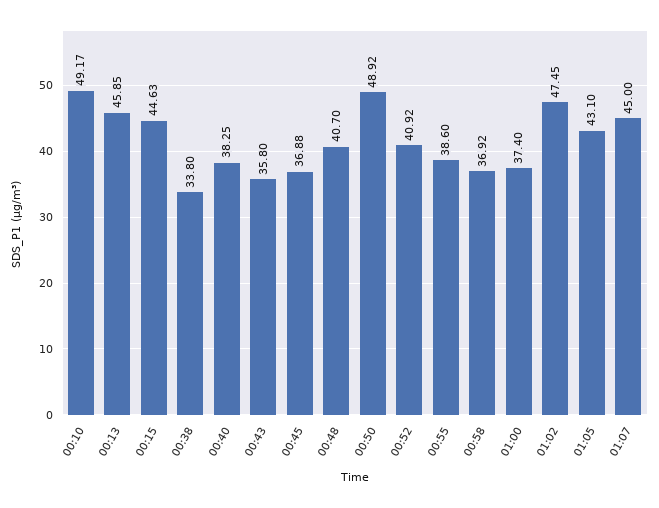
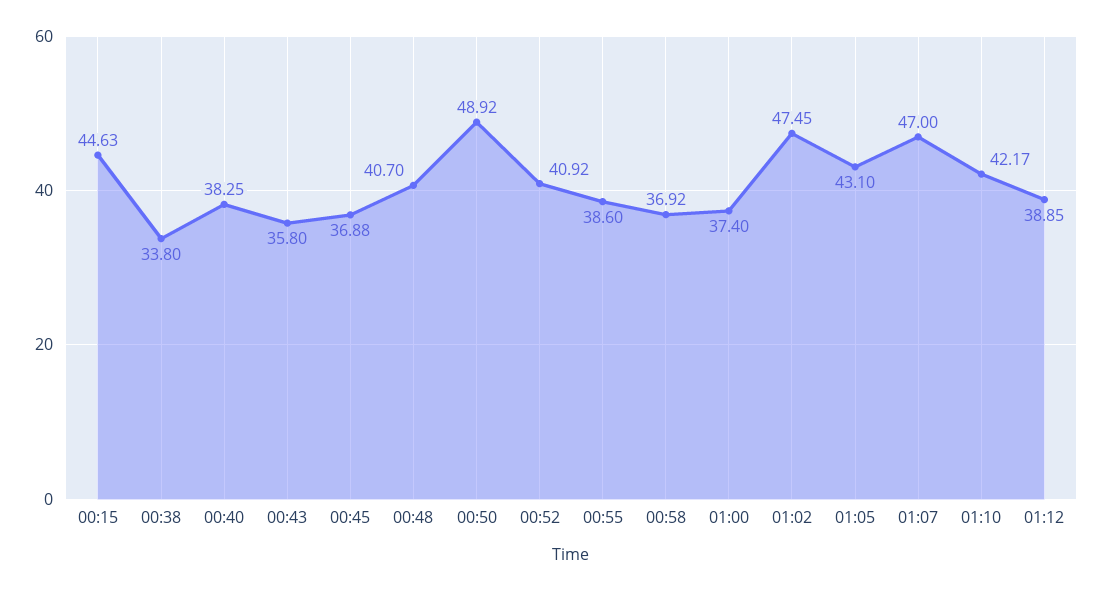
00:10: 49.17 -> none
00:13: 45.85 -> none
01:07: 45 -> 47
01:10: none -> 42.17
01:12: none -> 38.85

